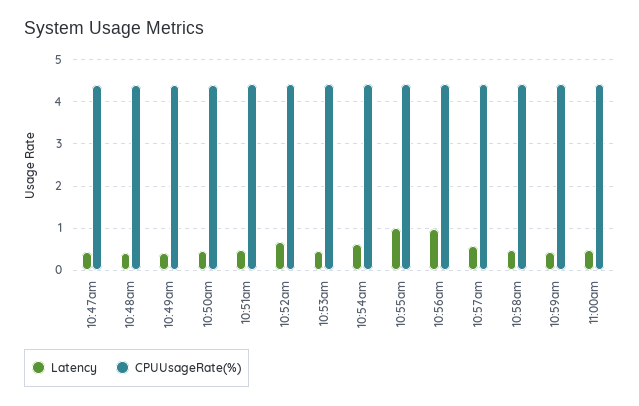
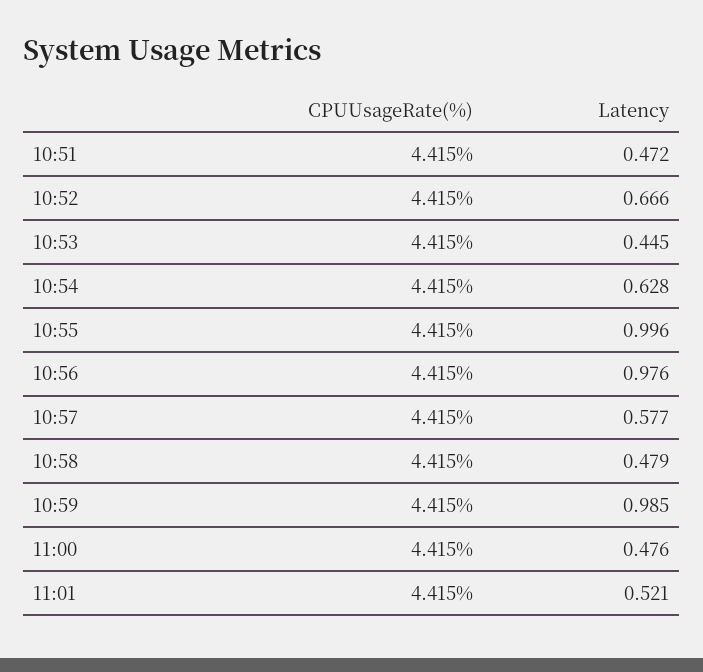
Latency, 10:47am: 0.4 -> none
CPUUsageRate(%), 10:47am: 4.4 -> none
Latency, 10:48am: 0.4 -> none
CPUUsageRate(%), 10:48am: 4.4 -> none
Latency, 10:49am: 0.4 -> none
CPUUsageRate(%), 10:49am: 4.4 -> none
Latency, 10:50am: 0.4 -> none
CPUUsageRate(%), 10:50am: 4.4 -> none
Latency, 10:59am: 0.4 -> 0.985
CPUUsageRate(%), 11:01: none -> 4.415
Latency, 11:01: none -> 0.521

